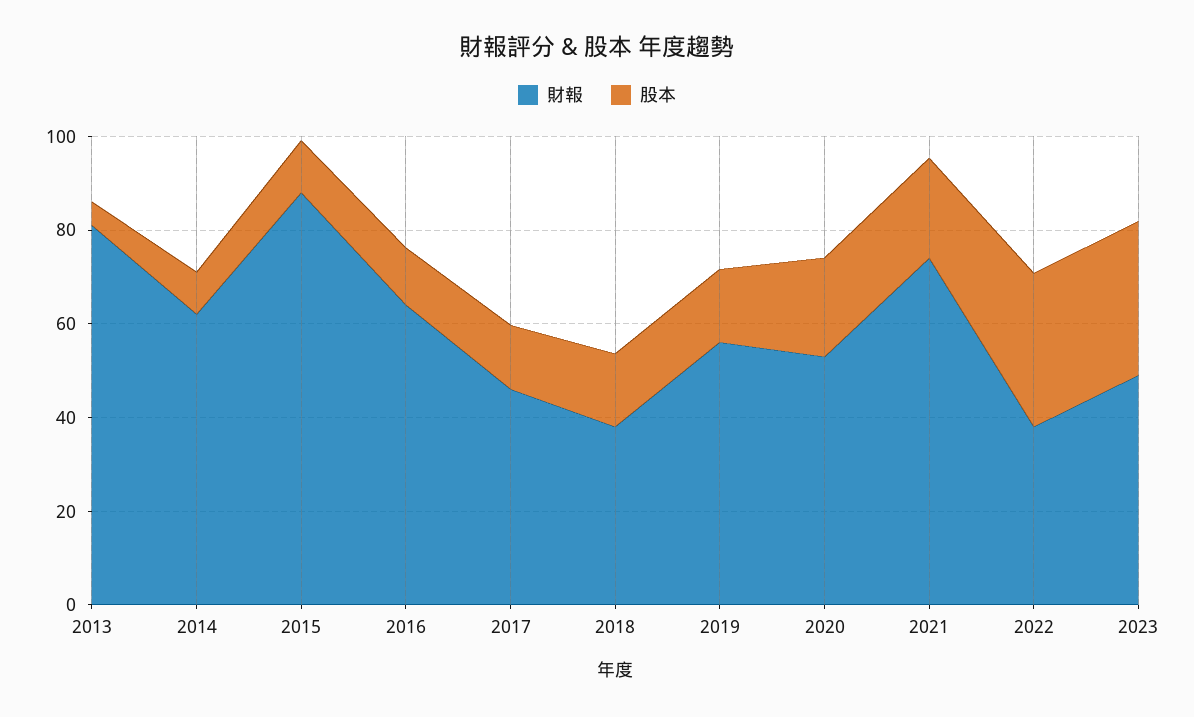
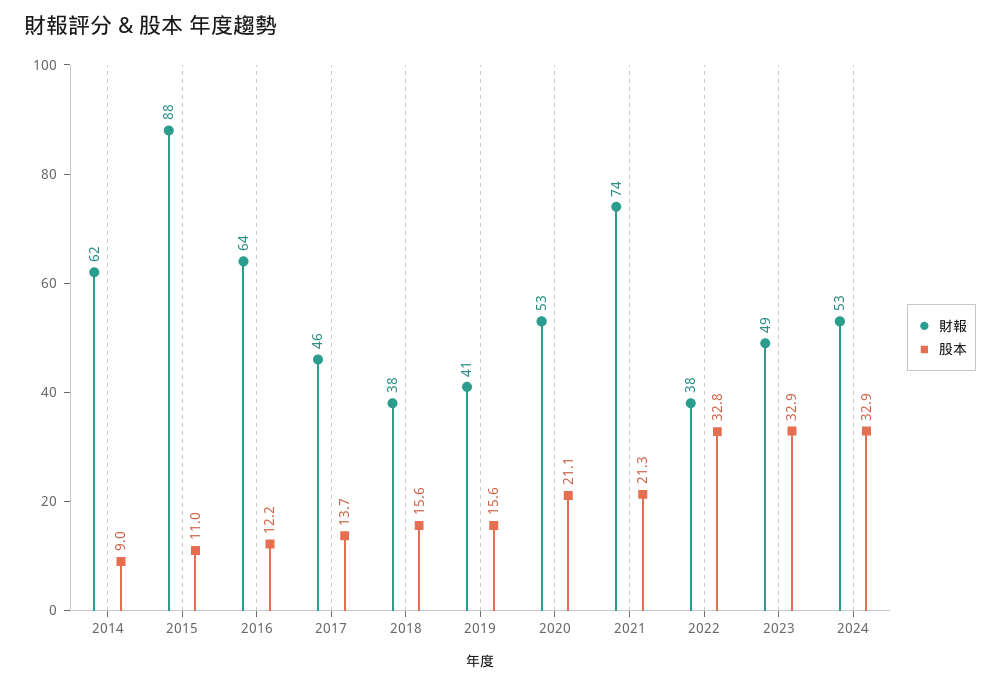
財報, 2013: 80 -> none
股本, 2013: 5 -> none
財報, 2019: 55 -> 41
財報, 2024: none -> 53
股本, 2024: none -> 32.9

